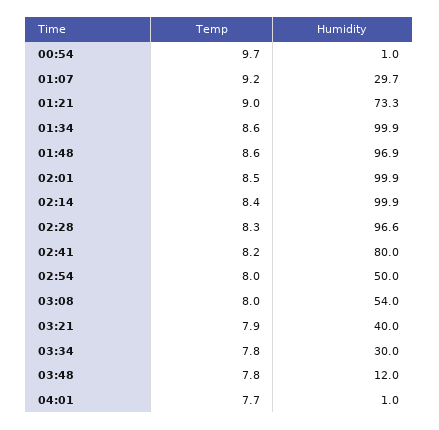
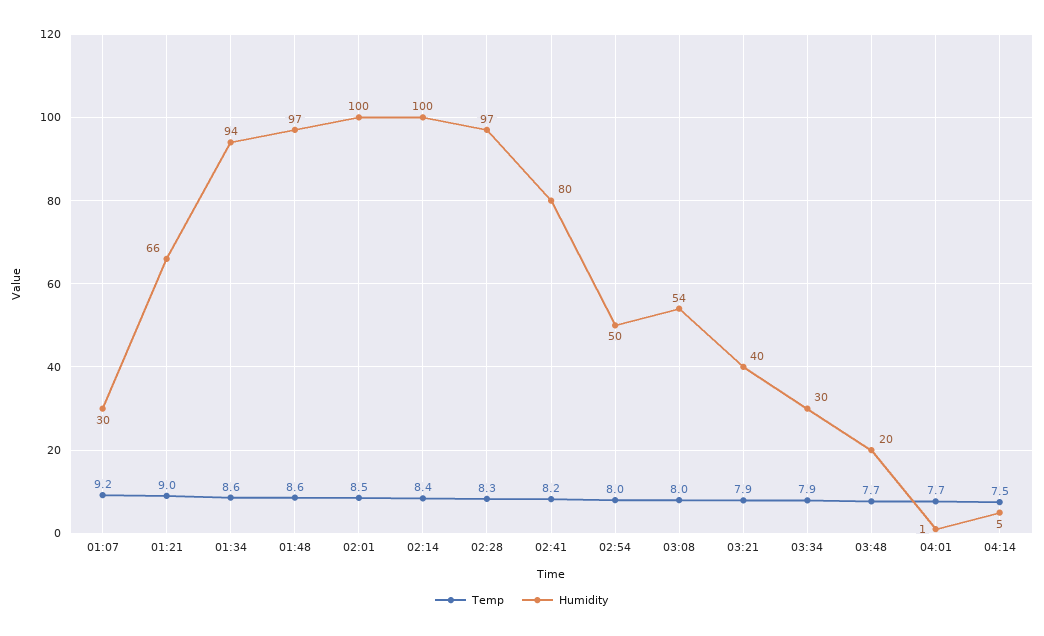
Temp, 00:54: 9.7 -> none
Humidity, 00:54: 1 -> none
Humidity, 01:21: 73.3 -> 66
Humidity, 01:34: 99.9 -> 94
Temp, 03:34: 7.8 -> 7.9
Temp, 03:48: 7.8 -> 7.7
Humidity, 03:48: 12 -> 20
Temp, 04:14: none -> 7.5
Humidity, 04:14: none -> 5

